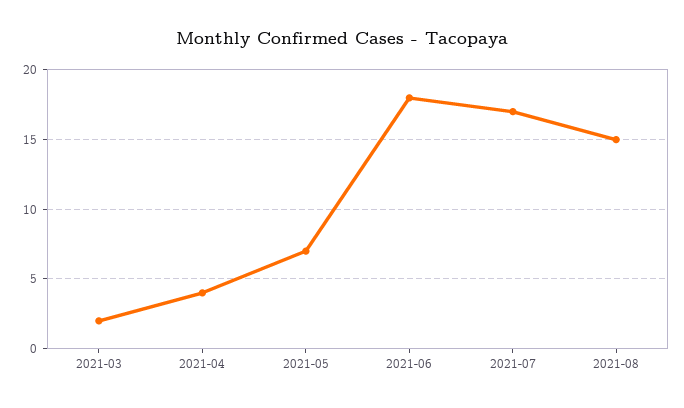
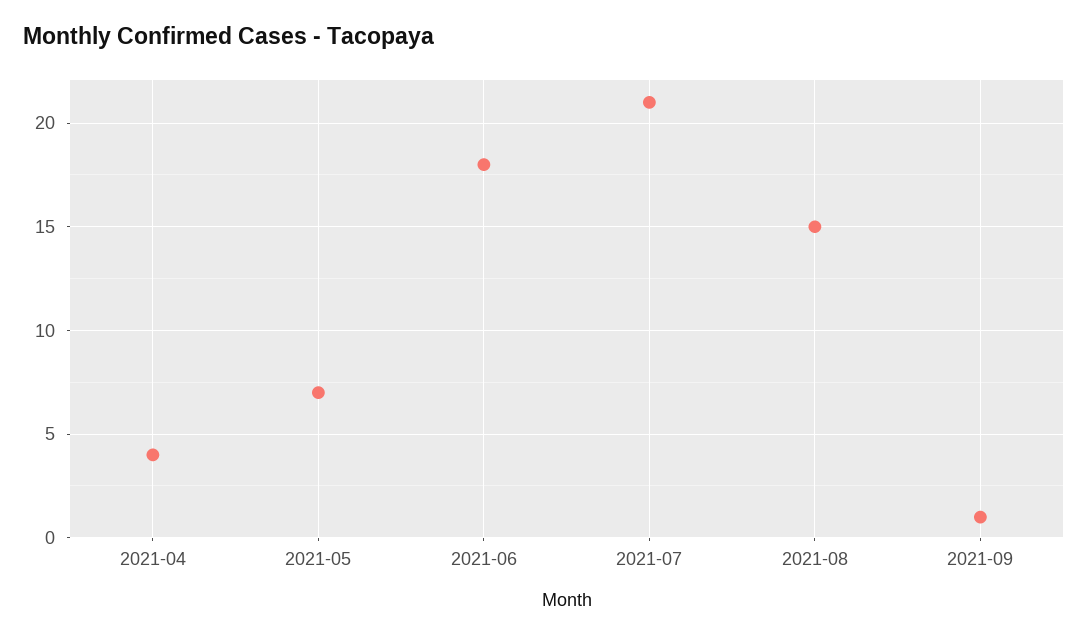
2021-03: 2 -> none
2021-07: 17 -> 21
2021-09: none -> 1

